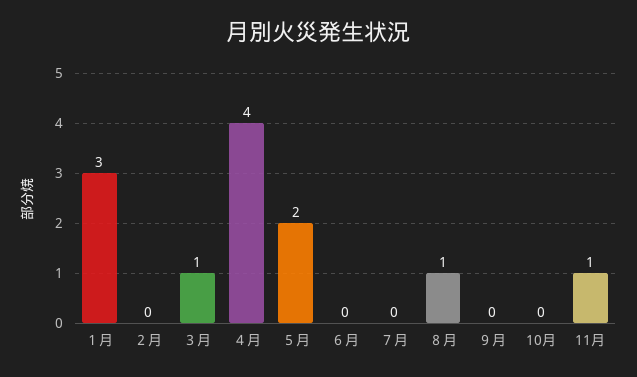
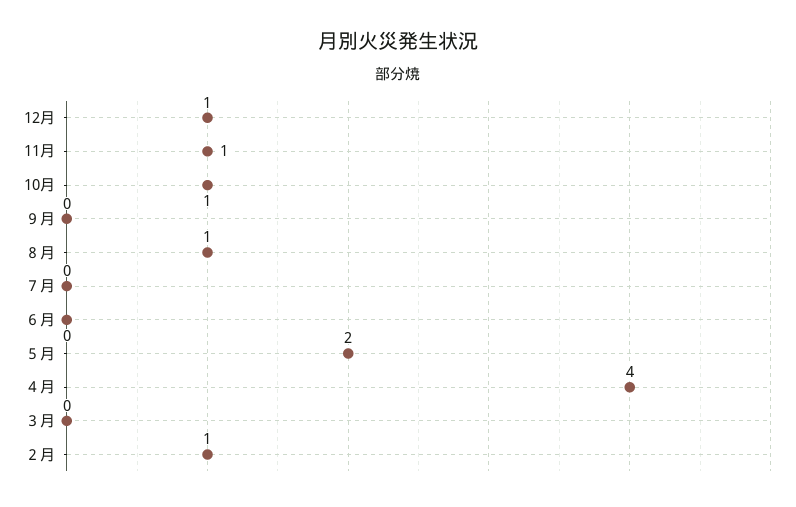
１月: 3 -> none
２月: 0 -> 1
３月: 1 -> 0
10月: 0 -> 1
12月: none -> 1

